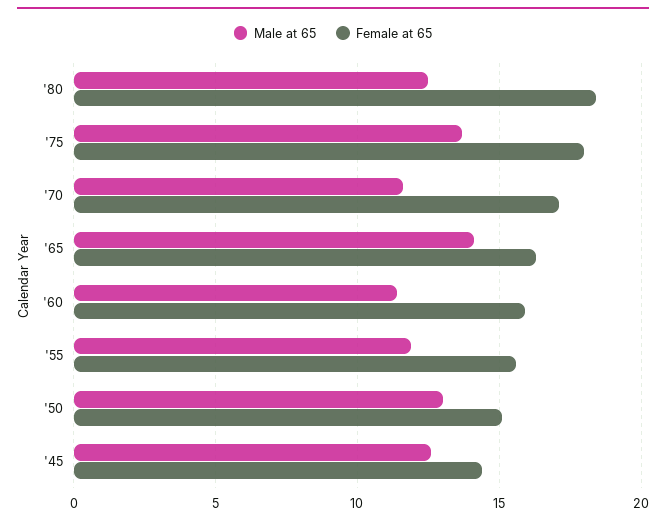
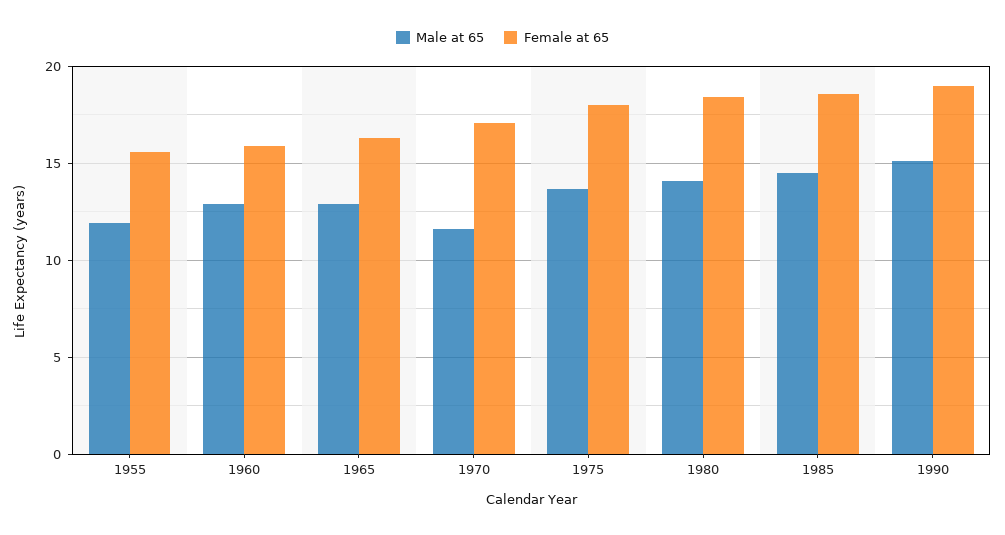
Male at 65, '80: 12.5 -> 14
Male at 65, '65: 14 -> 13
Male at 65, '60: 11.5 -> 13
Male at 65, '50: 13 -> none
Female at 65, '50: 15 -> none
Male at 65, '45: 12.5 -> none
Female at 65, '45: 14.5 -> none
Male at 65, 1985: none -> 14.5
Female at 65, 1985: none -> 18.5
Male at 65, 1990: none -> 15
Female at 65, 1990: none -> 19

